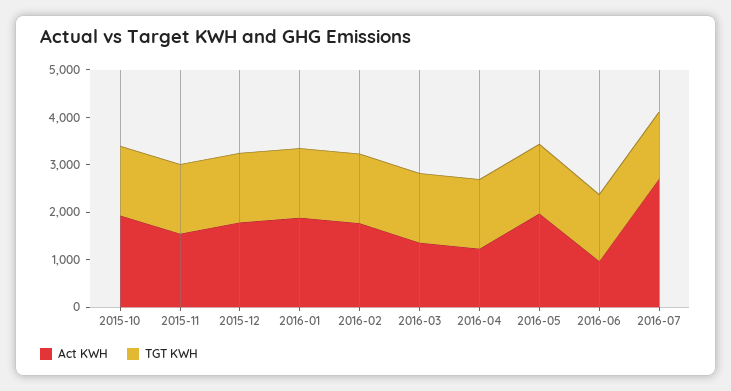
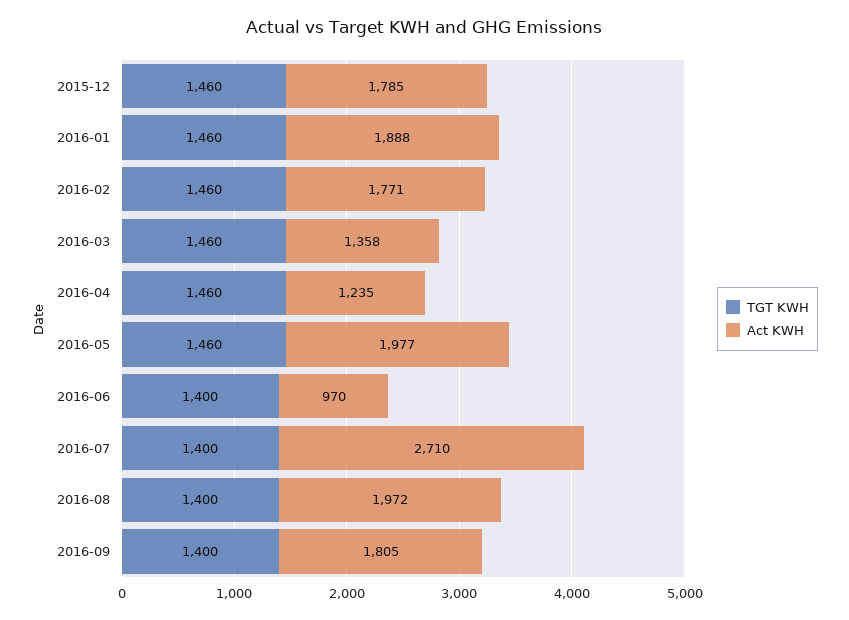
Act KWH, 2015-10: 2000 -> none
TGT KWH, 2015-10: 1400 -> none
Act KWH, 2015-11: 1600 -> none
TGT KWH, 2015-11: 1400 -> none
TGT KWH, 2016-08: none -> 1400
Act KWH, 2016-08: none -> 1972
TGT KWH, 2016-09: none -> 1400
Act KWH, 2016-09: none -> 1805

